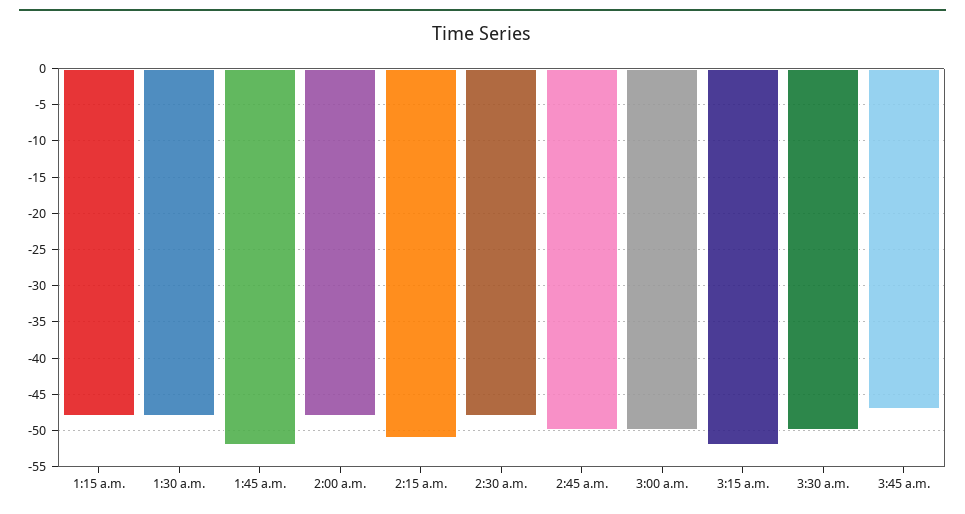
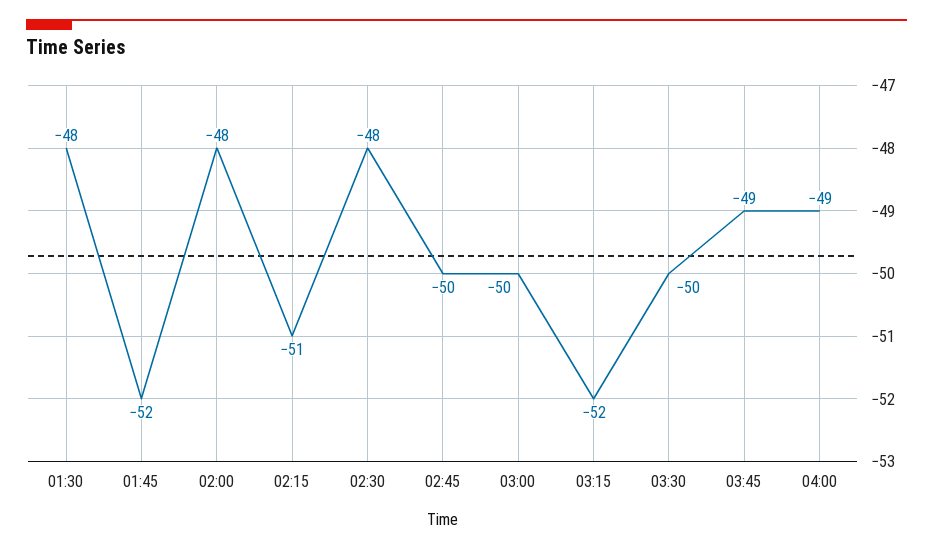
1:15 a.m.: -48 -> none
3:45 a.m.: -47 -> -49
04:00: none -> -49

